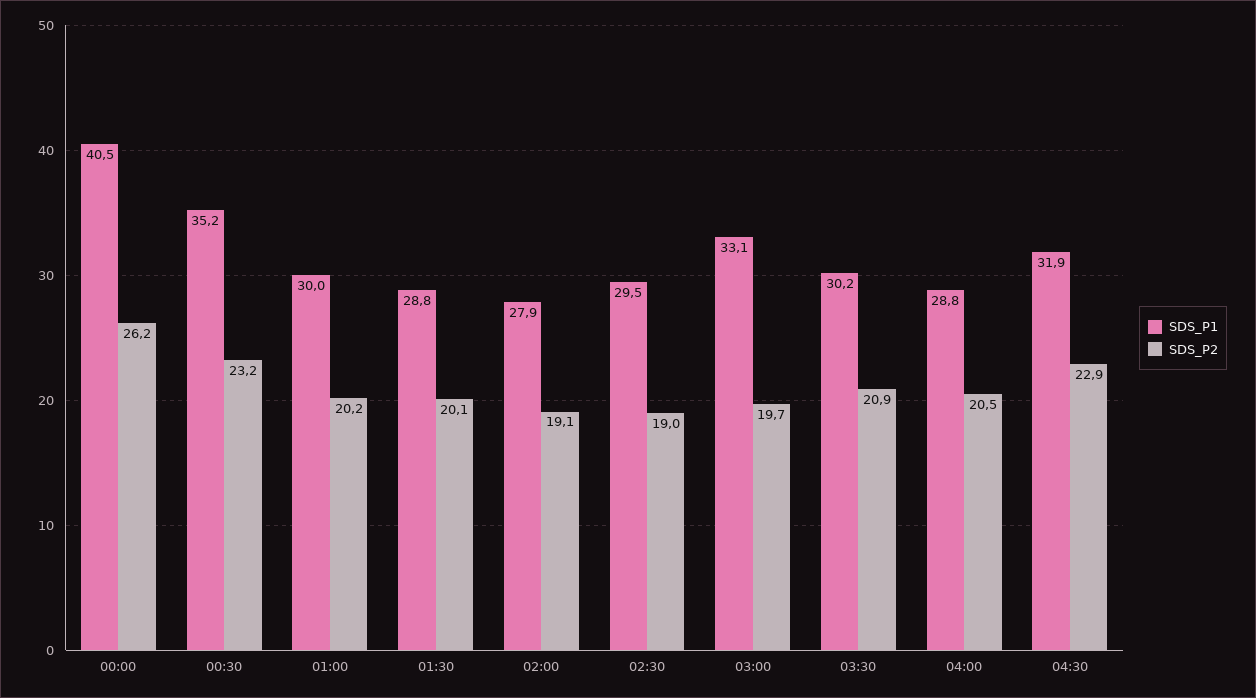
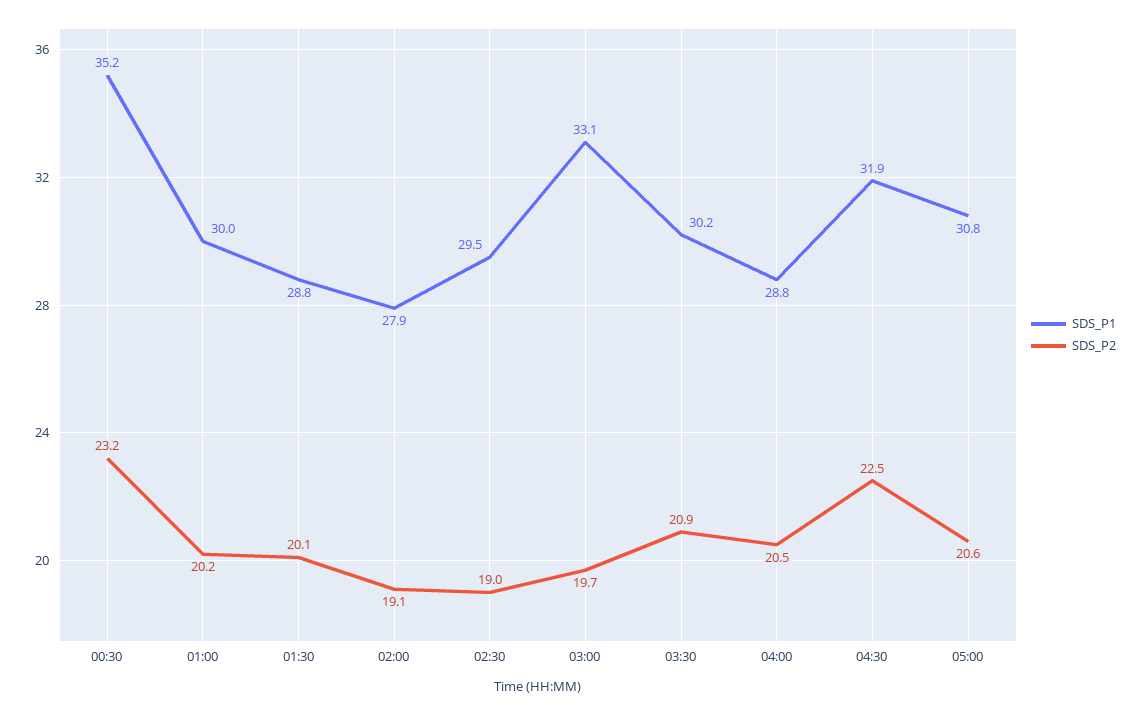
SDS_P1, 00:00: 40.5 -> none
SDS_P2, 00:00: 26.2 -> none
SDS_P2, 04:30: 22.9 -> 22.5
SDS_P1, 05:00: none -> 30.8
SDS_P2, 05:00: none -> 20.6

